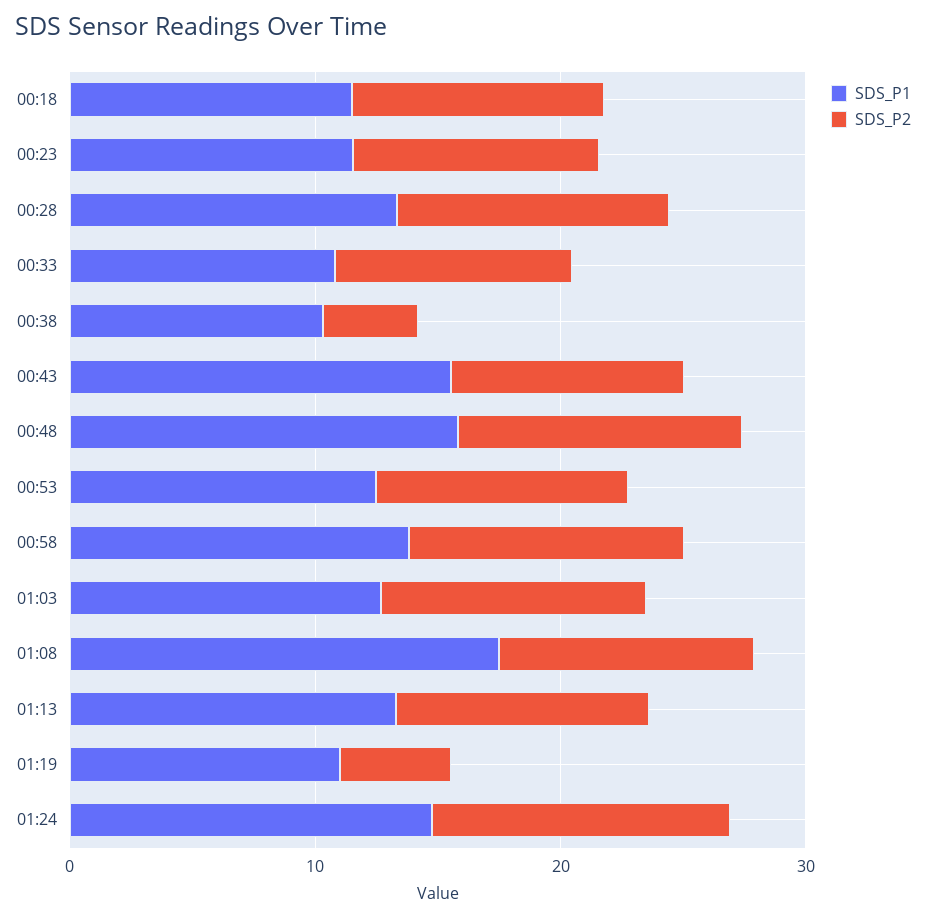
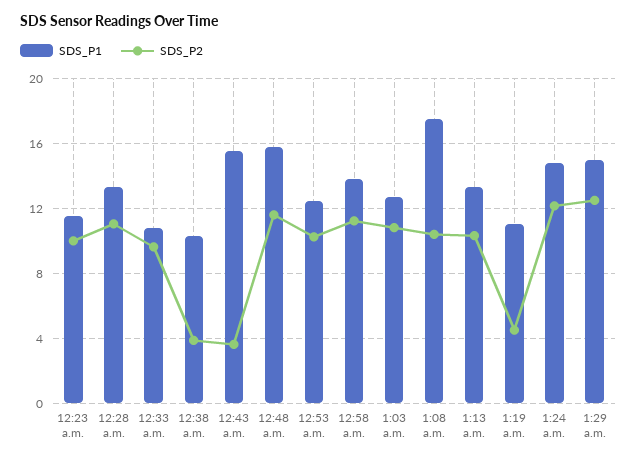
SDS_P1, 00:18: 12 -> none
SDS_P2, 00:18: 10 -> none
SDS_P2, 00:43: 10 -> 3.5
SDS_P1, 1:29 a.m.: none -> 15
SDS_P2, 1:29 a.m.: none -> 12.5

